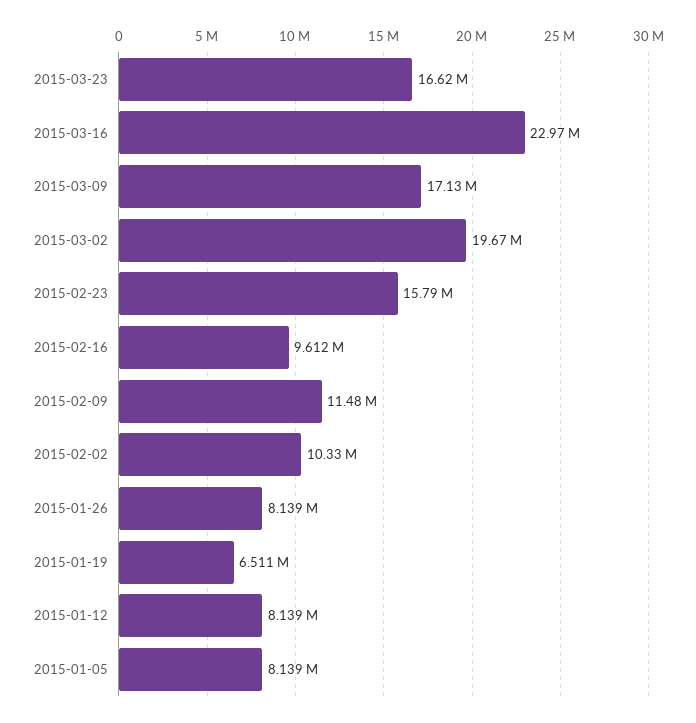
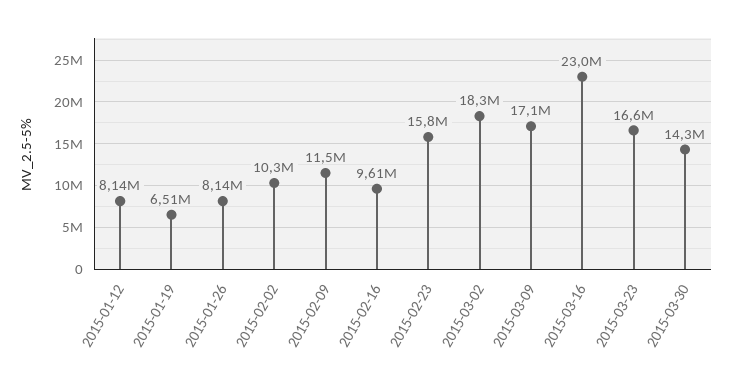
2015-03-02: 19670000 -> 18300000
2015-01-05: 8139000 -> none
2015-03-30: none -> 14300000

